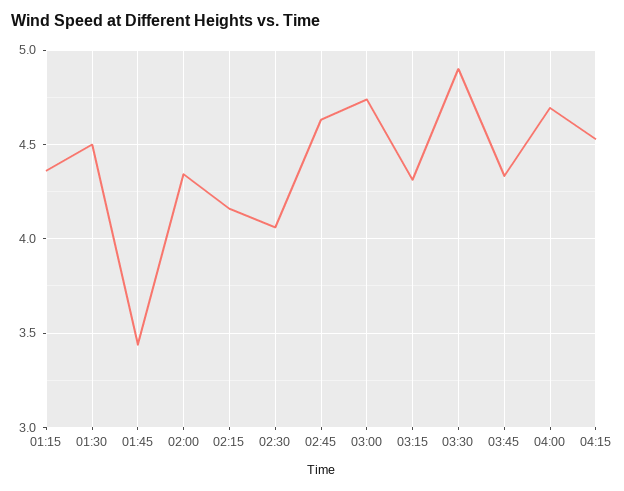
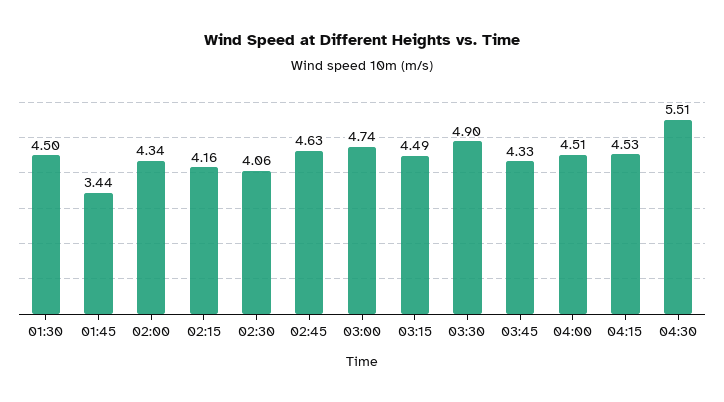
01:15: 4.35 -> none
03:15: 4.3 -> 4.49
04:00: 4.7 -> 4.51
04:30: none -> 5.51

